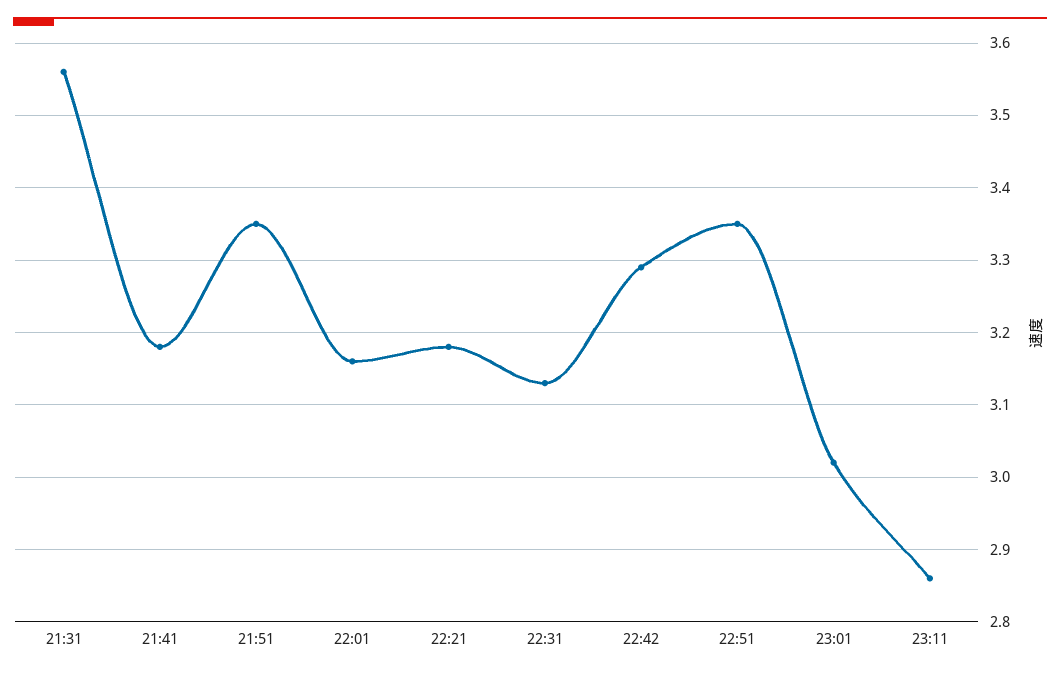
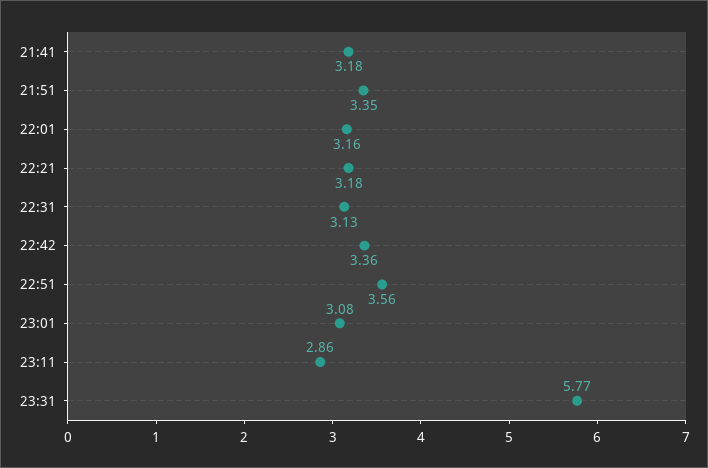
21:31: 3.56 -> none
22:42: 3.29 -> 3.36
22:51: 3.35 -> 3.56
23:01: 3.02 -> 3.08
23:31: none -> 5.77

